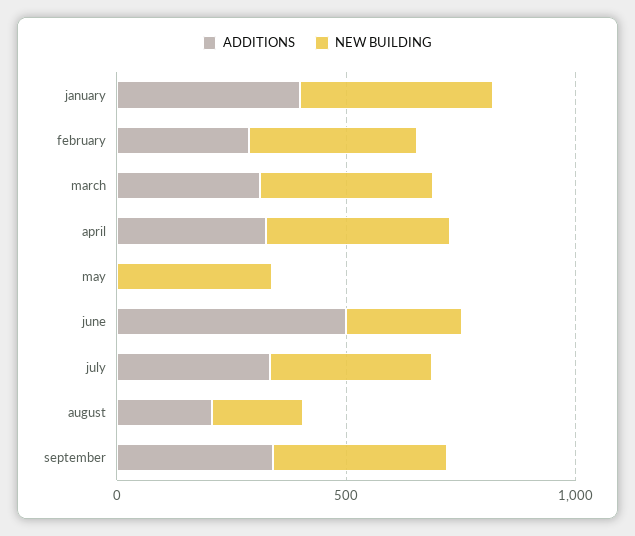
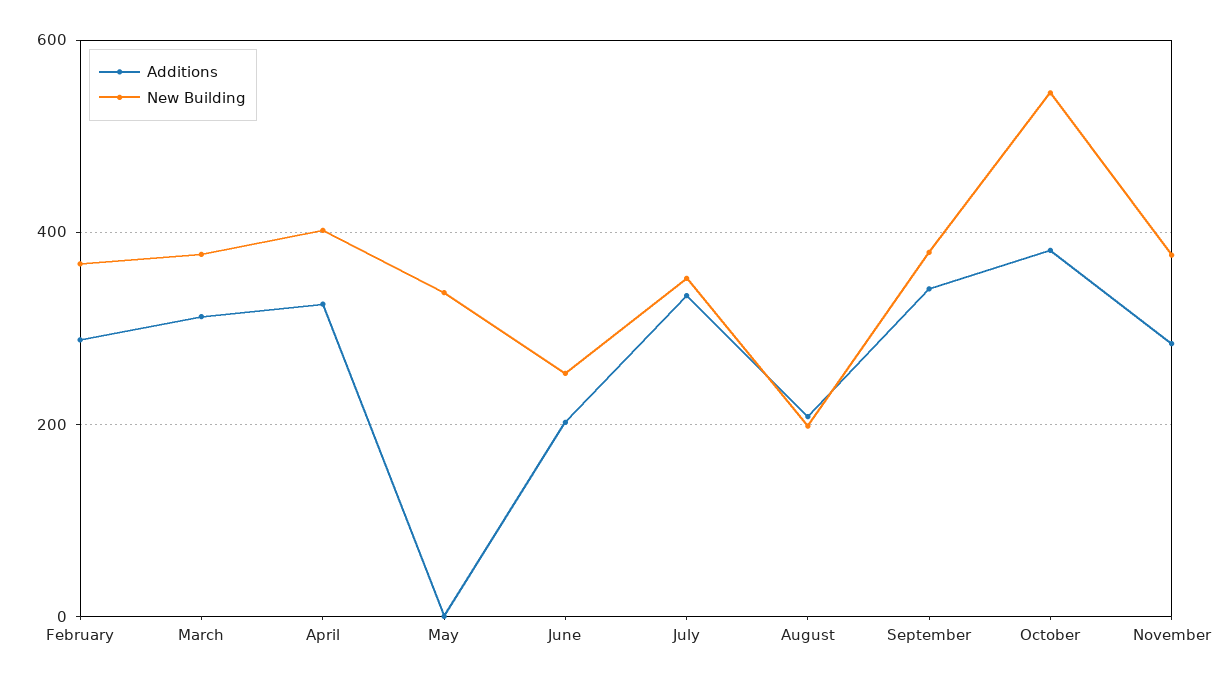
ADDITIONS, january: 400 -> none
NEW BUILDING, january: 400 -> none
ADDITIONS, june: 500 -> 200
ADDITIONS, October: none -> 380
NEW BUILDING, October: none -> 540
ADDITIONS, November: none -> 280
NEW BUILDING, November: none -> 380

